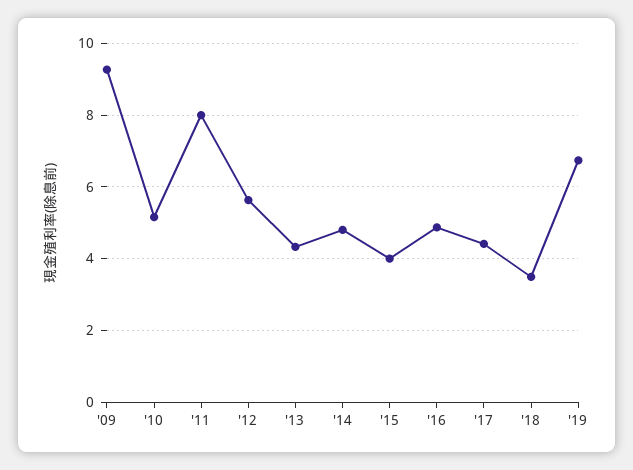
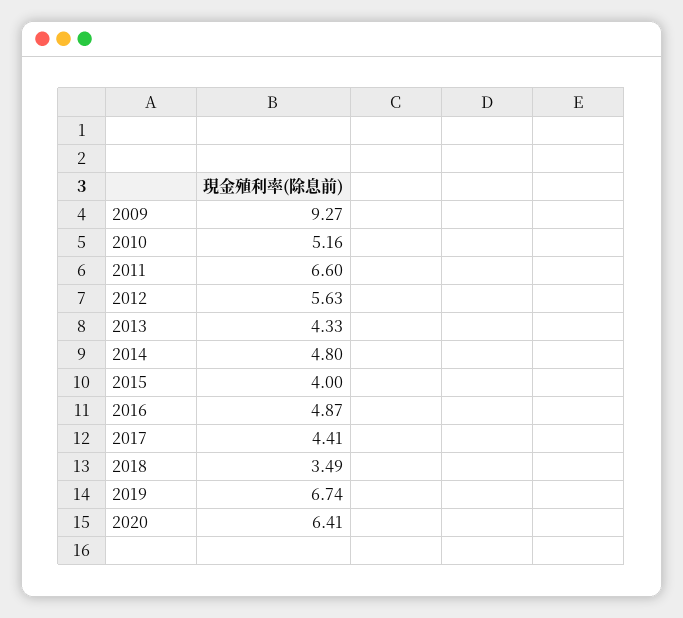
'11: 8 -> 6.6
2020: none -> 6.41

